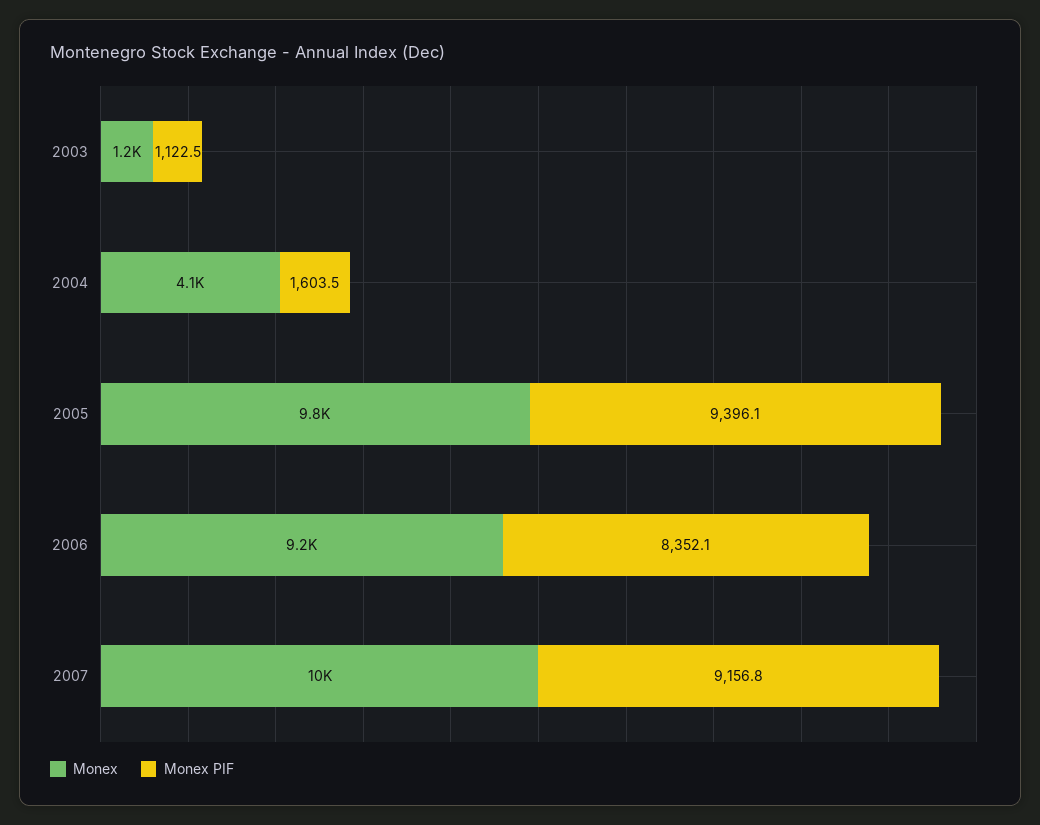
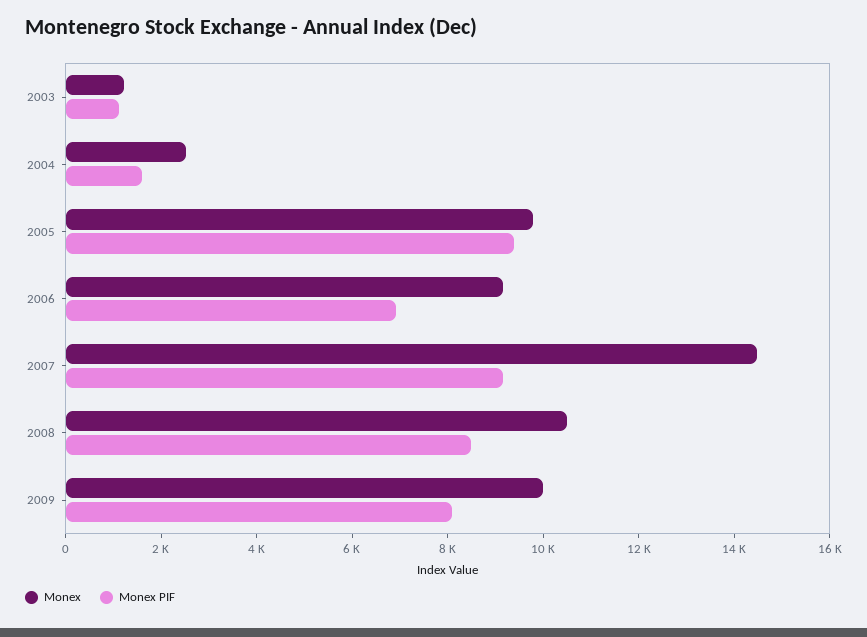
Monex, 2004: 4100 -> 2500
Monex PIF, 2006: 8352.1 -> 7000
Monex, 2007: 10000 -> 14500
Monex, 2008: none -> 10500
Monex PIF, 2008: none -> 8500
Monex, 2009: none -> 10000
Monex PIF, 2009: none -> 8000

